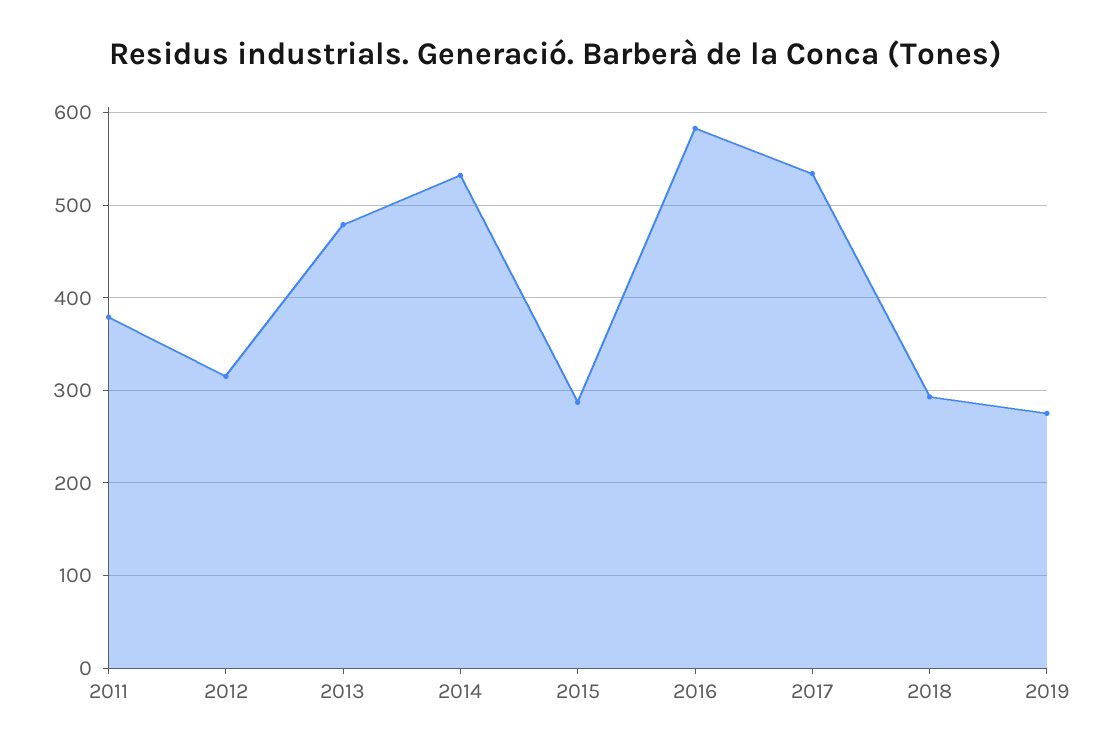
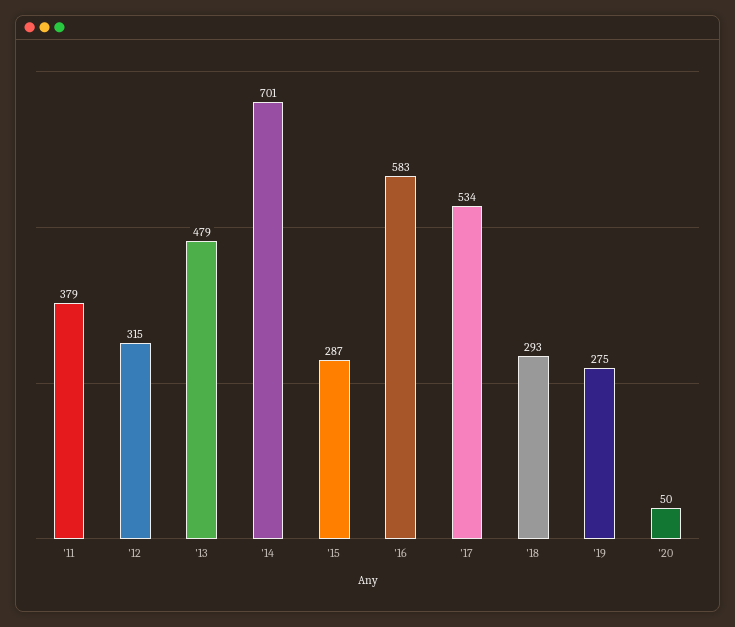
2014: 530 -> 701
'20: none -> 50

